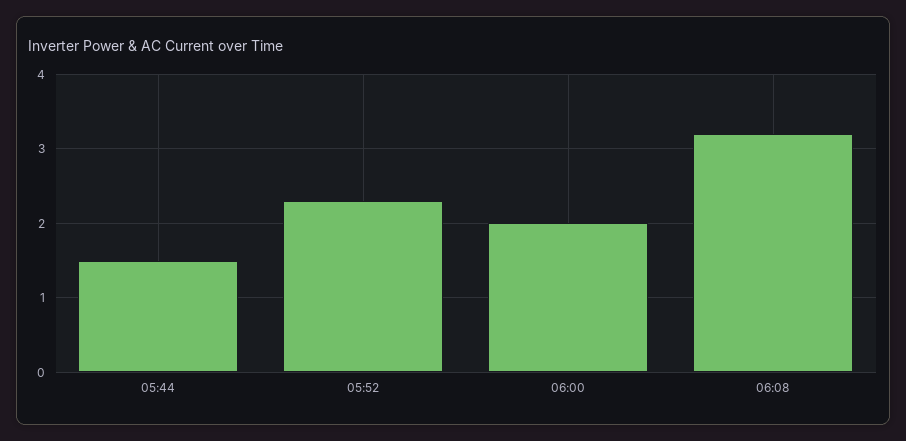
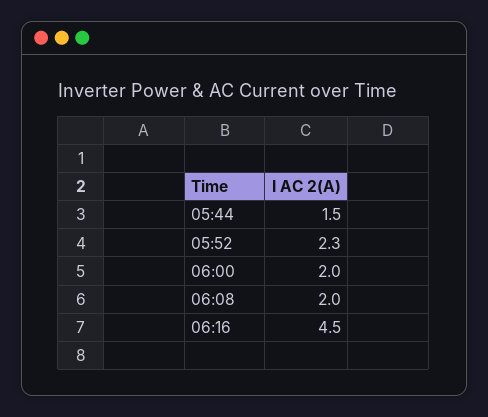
06:08: 3.2 -> 2
06:16: none -> 4.5

